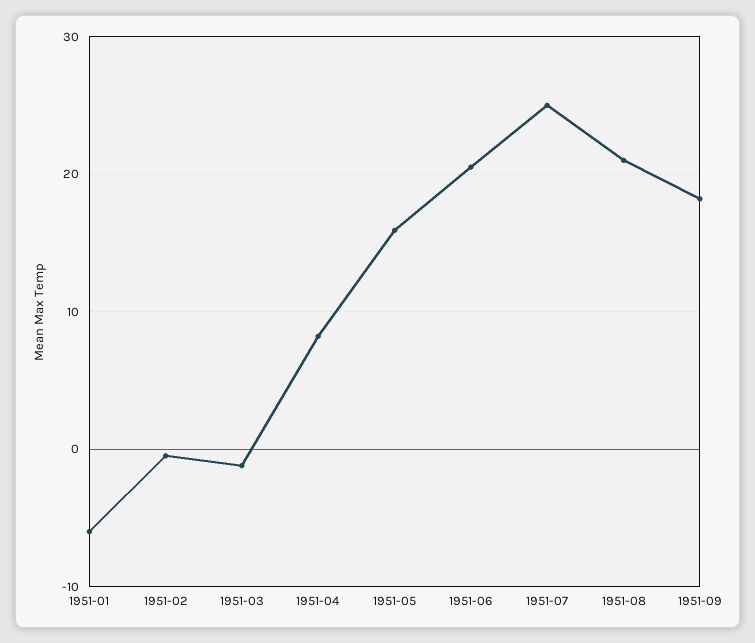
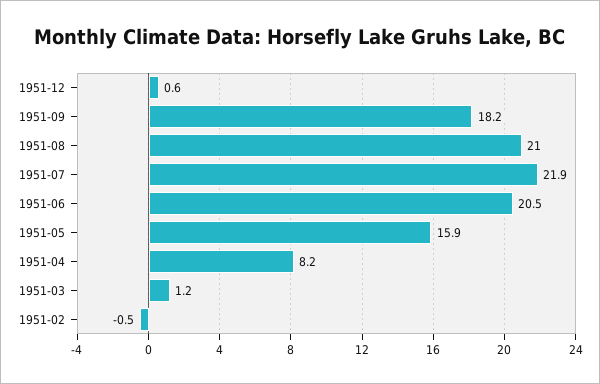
1951-01: -6 -> none
1951-03: -1 -> 1.2
1951-07: 25 -> 21.9
1951-12: none -> 0.6

